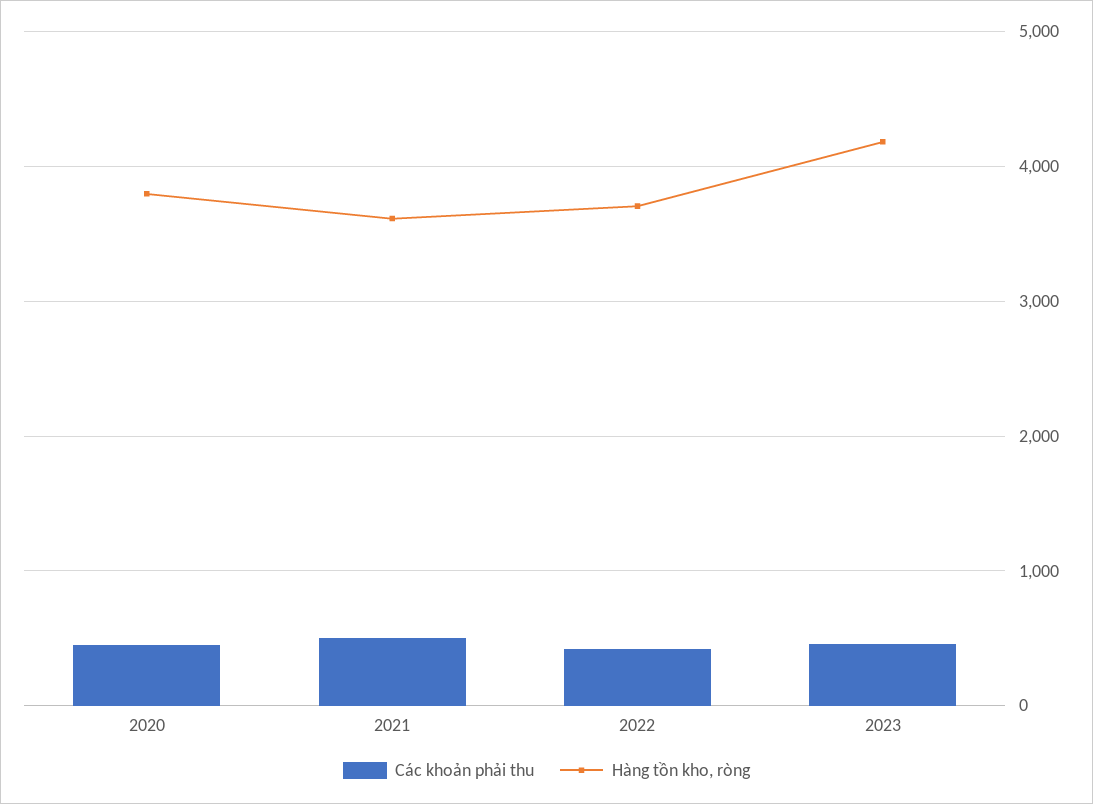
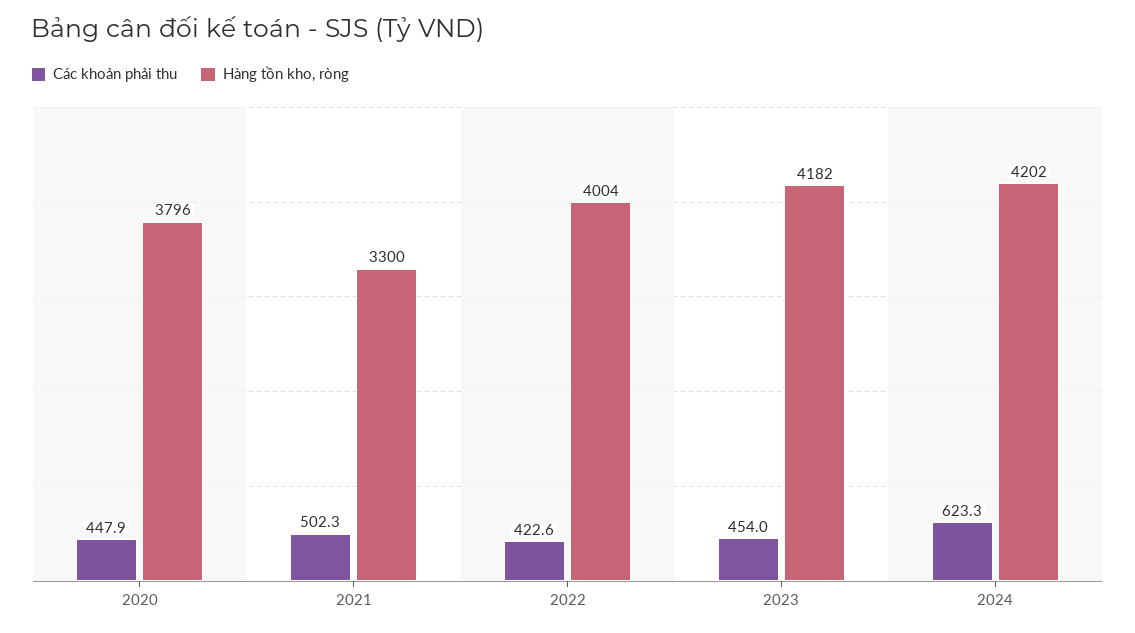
Hàng tồn kho, ròng, 2021: 3600 -> 3300
Hàng tồn kho, ròng, 2022: 3700 -> 4004
Các khoản phải thu, 2024: none -> 623.3
Hàng tồn kho, ròng, 2024: none -> 4202

